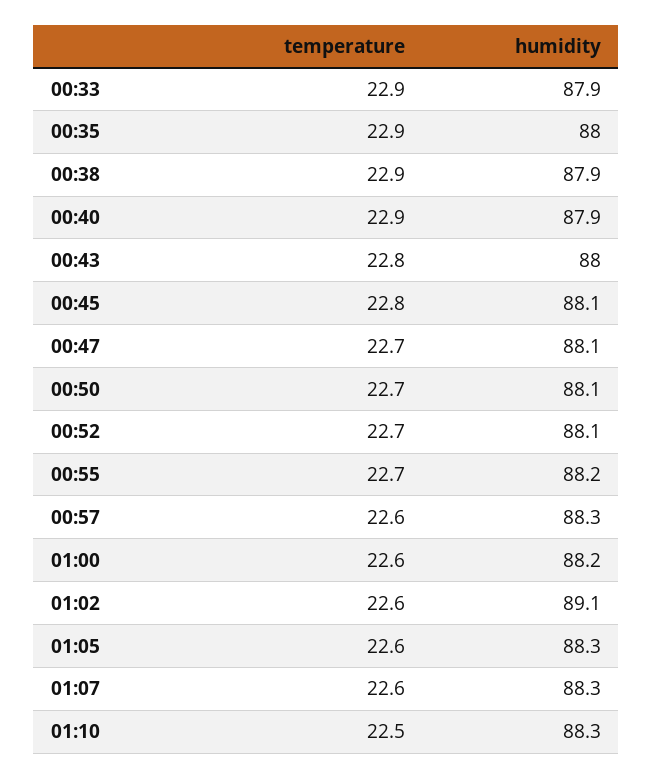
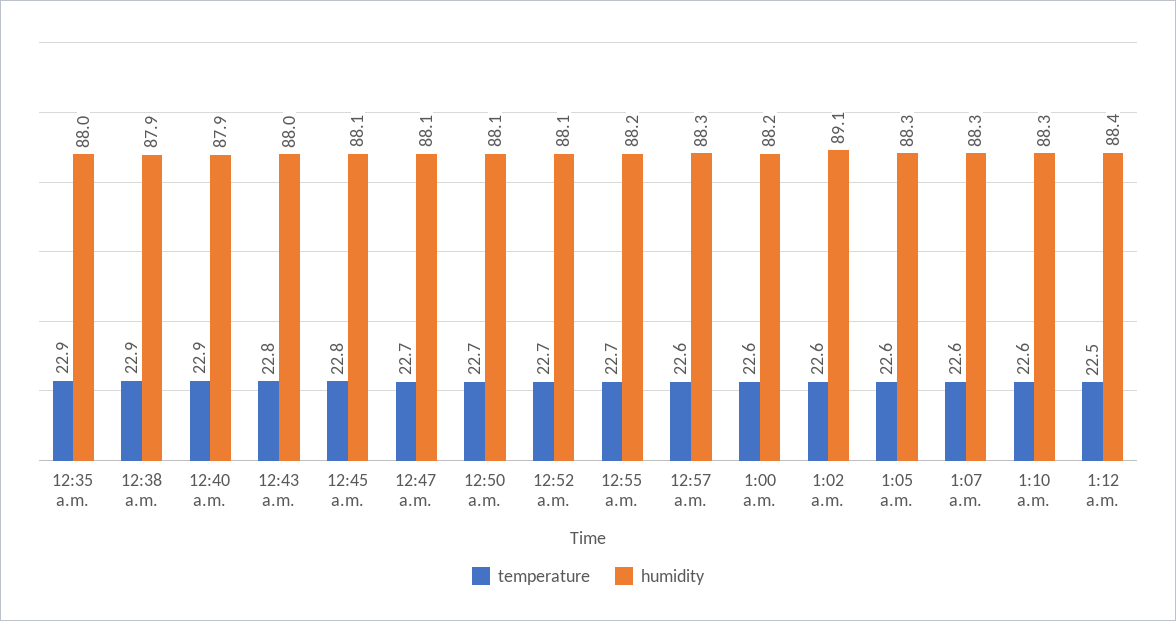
temperature, 00:33: 22.9 -> none
humidity, 00:33: 87.9 -> none
temperature, 01:10: 22.5 -> 22.6
temperature, 1:12 a.m.: none -> 22.5
humidity, 1:12 a.m.: none -> 88.4

